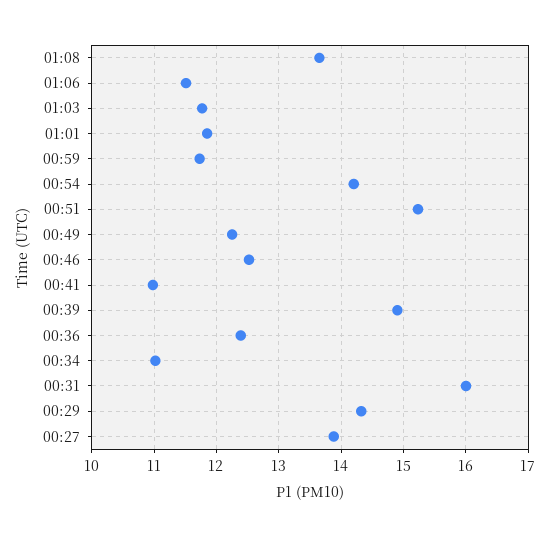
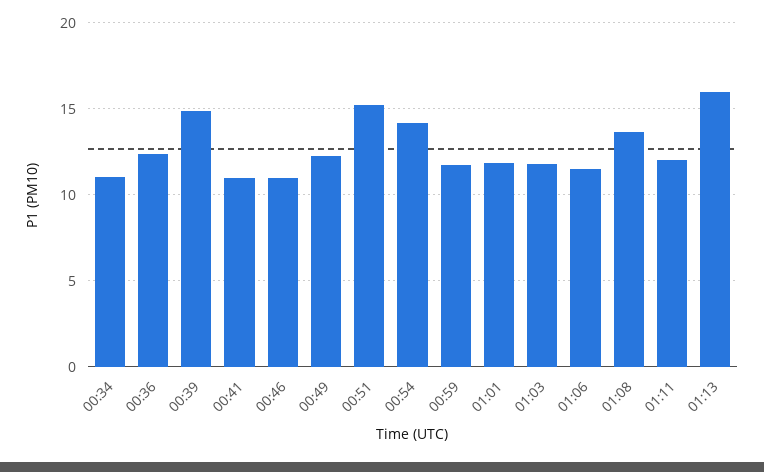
00:46: 12.5 -> 11
00:31: 16 -> none
00:29: 14.3 -> none
00:27: 13.9 -> none
01:11: none -> 12
01:13: none -> 16

